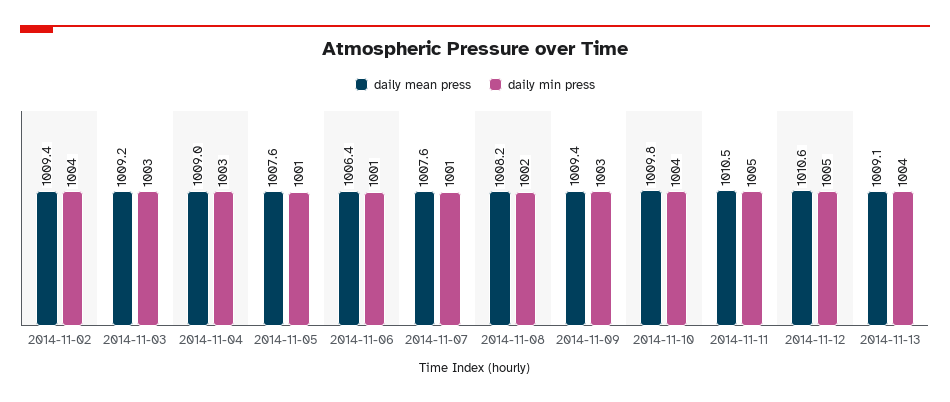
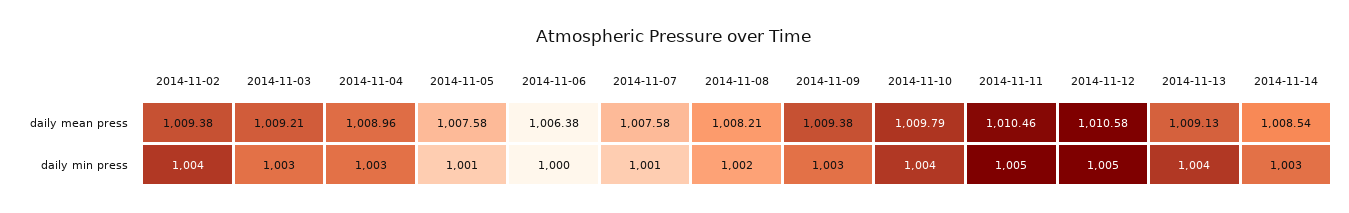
daily min press, 2014-11-06: 1001 -> 1000
daily mean press, 2014-11-14: none -> 1008.54
daily min press, 2014-11-14: none -> 1003

